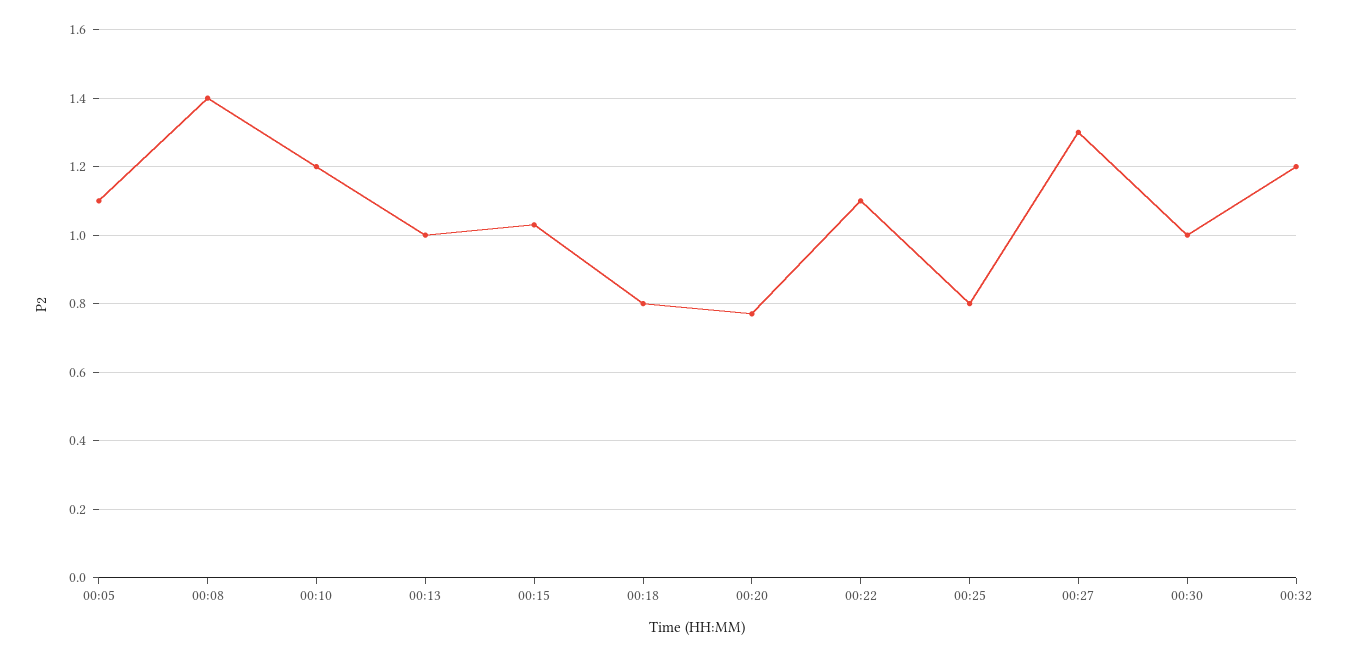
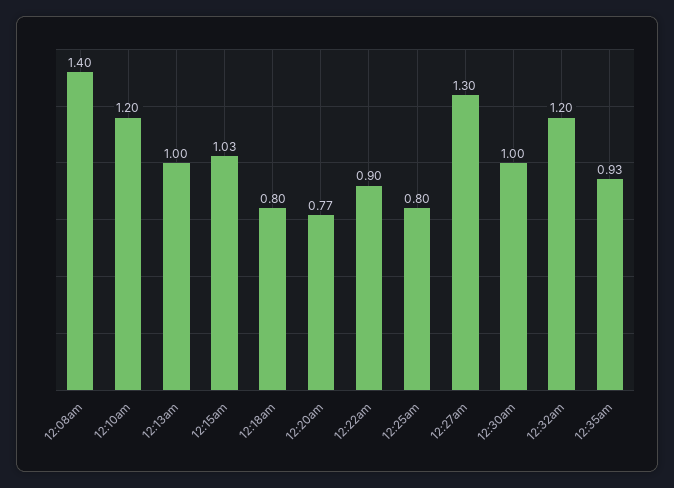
00:05: 1.1 -> none
00:22: 1.1 -> 0.9
12:35am: none -> 0.93

